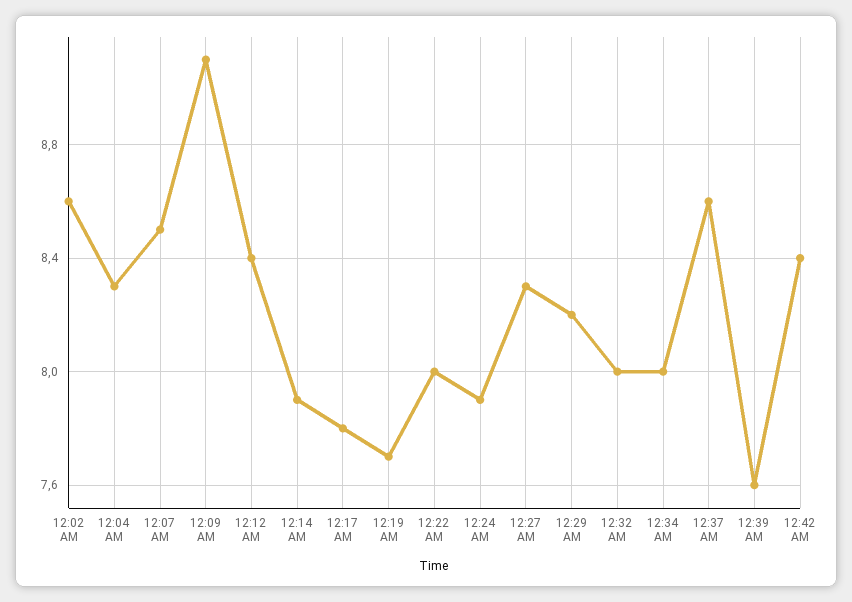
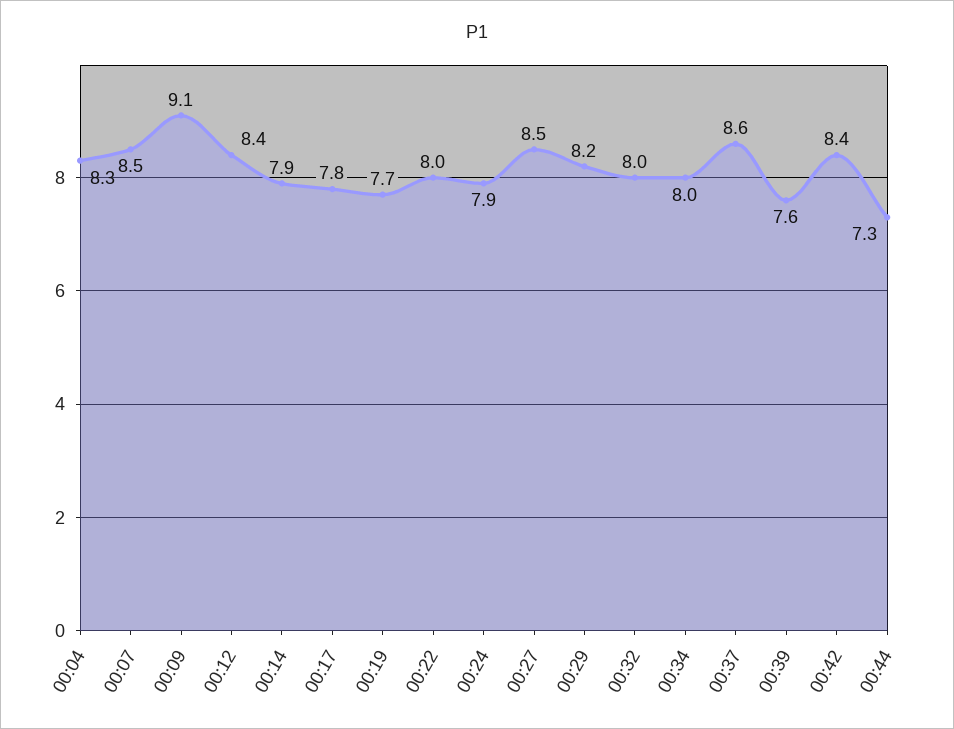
12:02 AM: 8.6 -> none
12:27 AM: 8.3 -> 8.5
00:44: none -> 7.3

